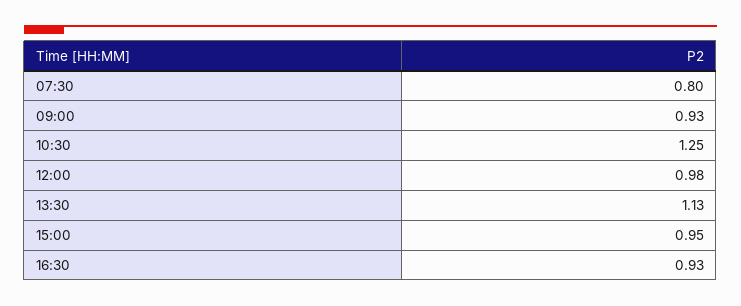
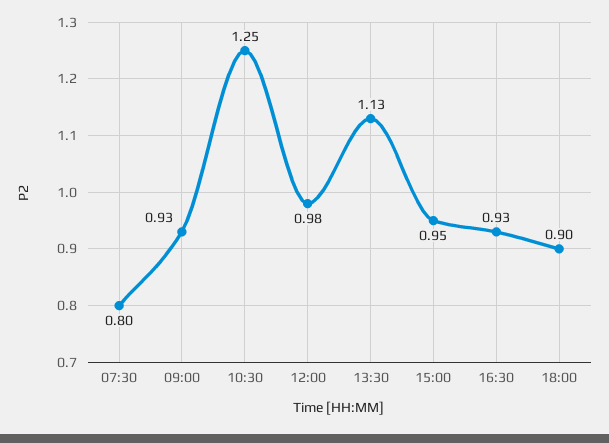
18:00: none -> 0.9

